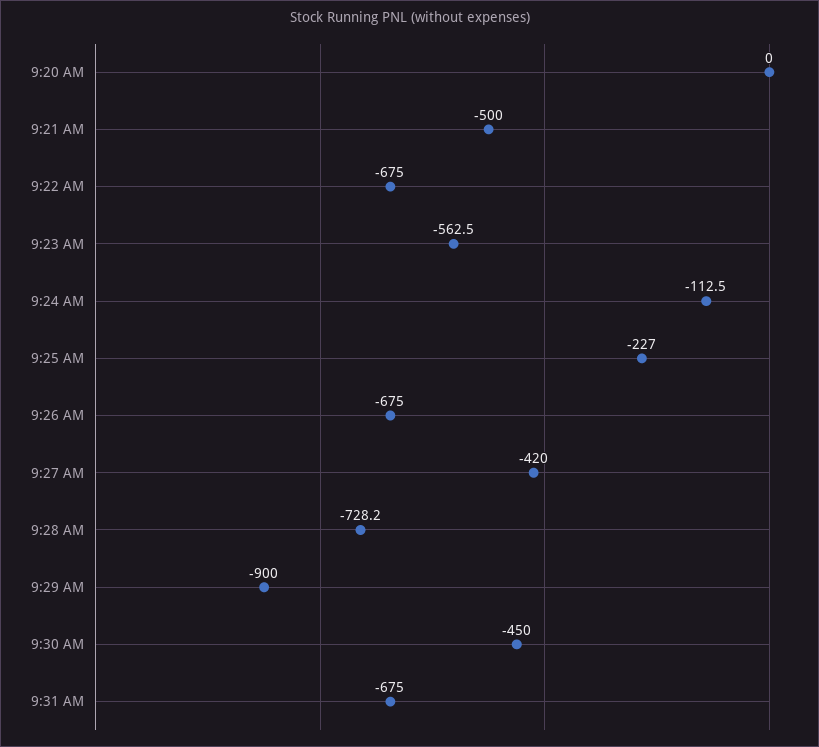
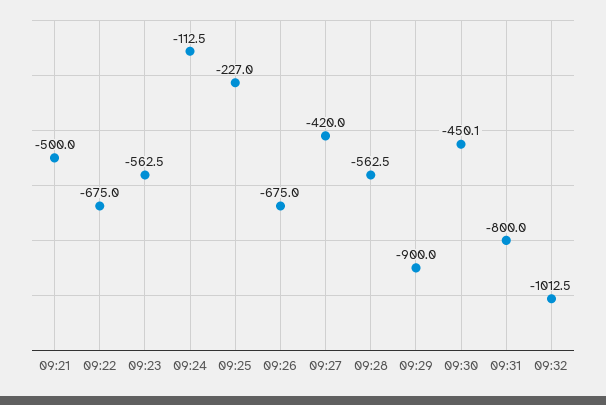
9:20 AM: 0 -> none
9:28 AM: -728.2 -> -562.5
9:30 AM: -450 -> -450.1
9:31 AM: -675 -> -800
09:32: none -> -1012.5

